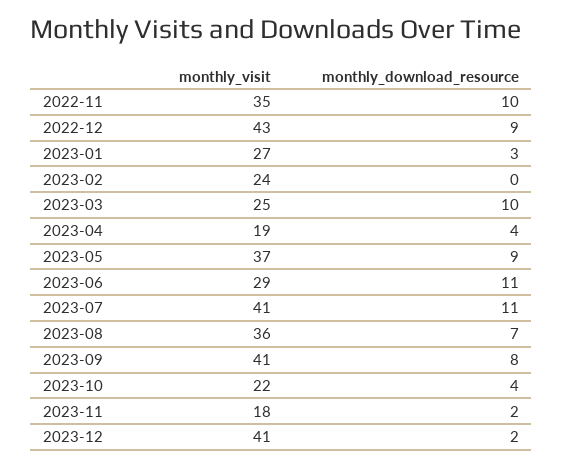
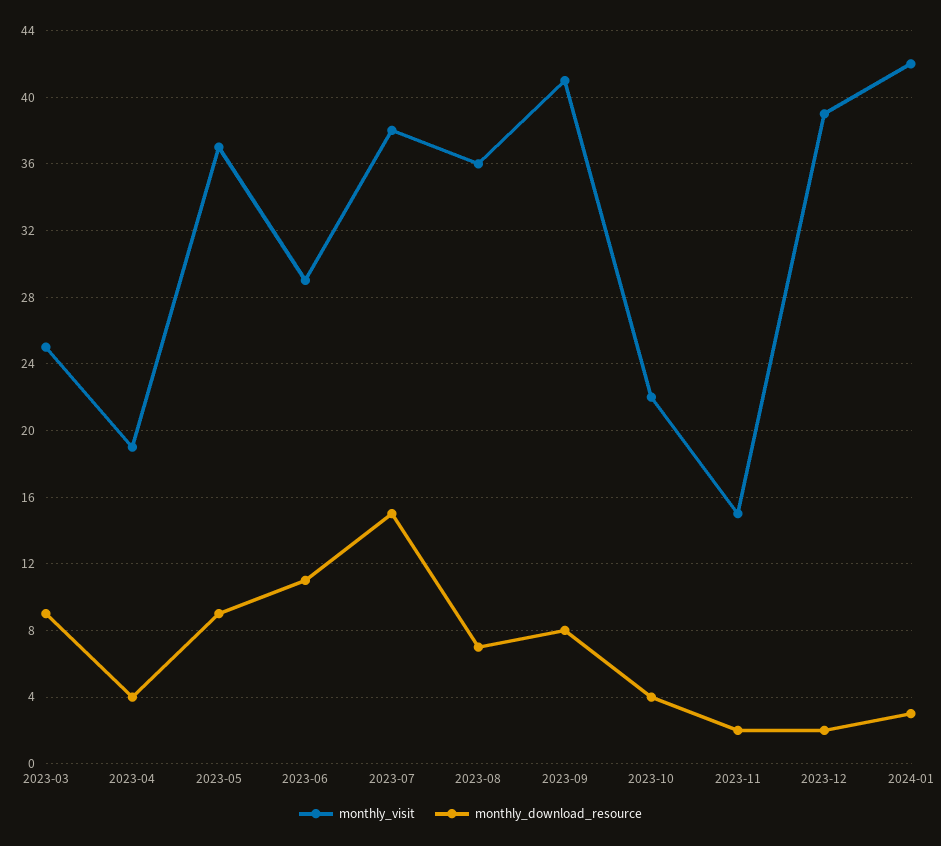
monthly_visit, 2022-11: 35 -> none
monthly_download_resource, 2022-11: 10 -> none
monthly_visit, 2022-12: 43 -> none
monthly_download_resource, 2022-12: 9 -> none
monthly_visit, 2023-01: 27 -> none
monthly_download_resource, 2023-01: 3 -> none
monthly_visit, 2023-02: 24 -> none
monthly_download_resource, 2023-02: 0 -> none
monthly_download_resource, 2023-03: 10 -> 9
monthly_visit, 2023-07: 41 -> 38
monthly_download_resource, 2023-07: 11 -> 15
monthly_visit, 2023-11: 18 -> 15
monthly_visit, 2023-12: 41 -> 39
monthly_visit, 2024-01: none -> 42
monthly_download_resource, 2024-01: none -> 3

